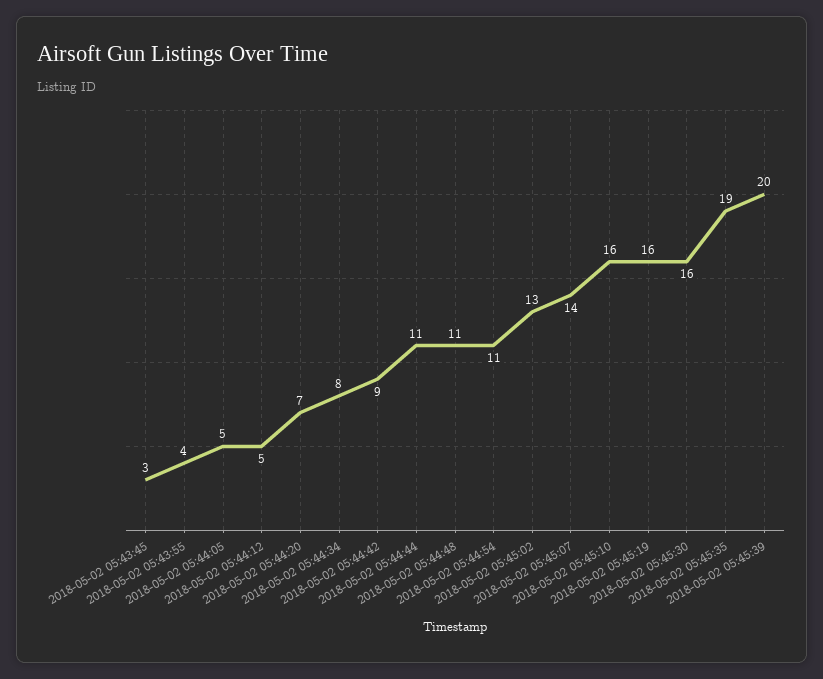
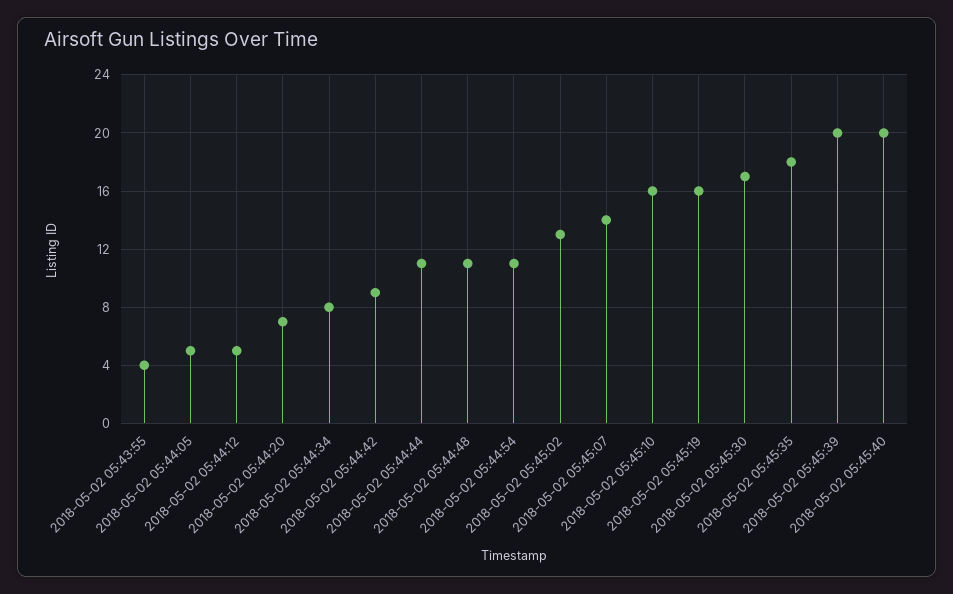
2018-05-02 05:43:45: 3 -> none
2018-05-02 05:45:30: 16 -> 17
2018-05-02 05:45:35: 19 -> 18
2018-05-02 05:45:40: none -> 20

